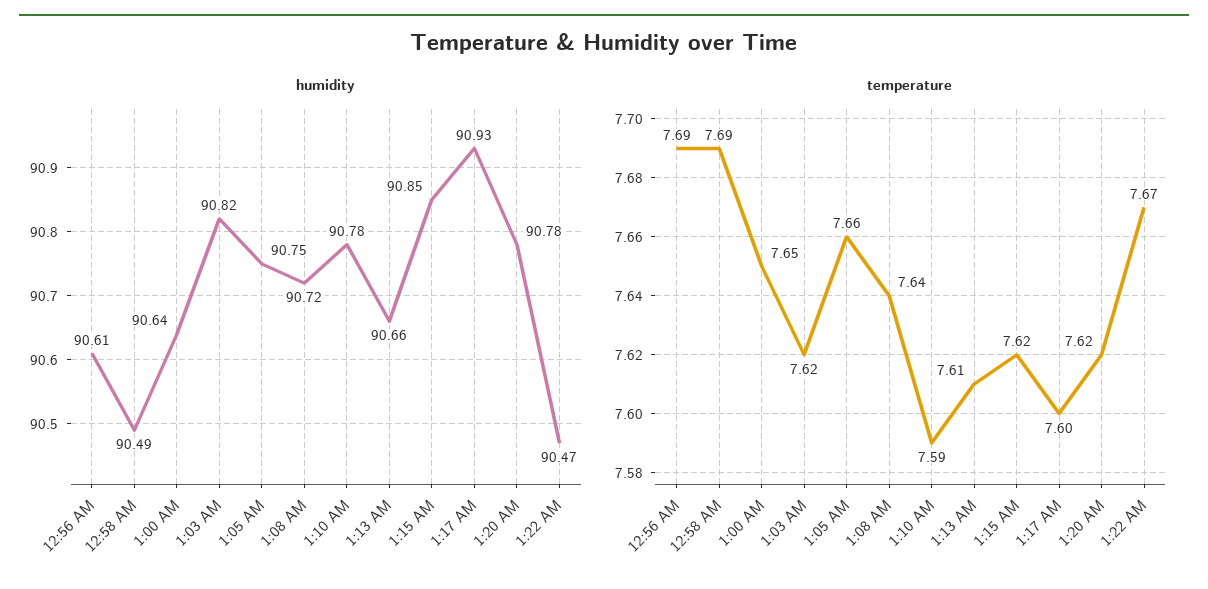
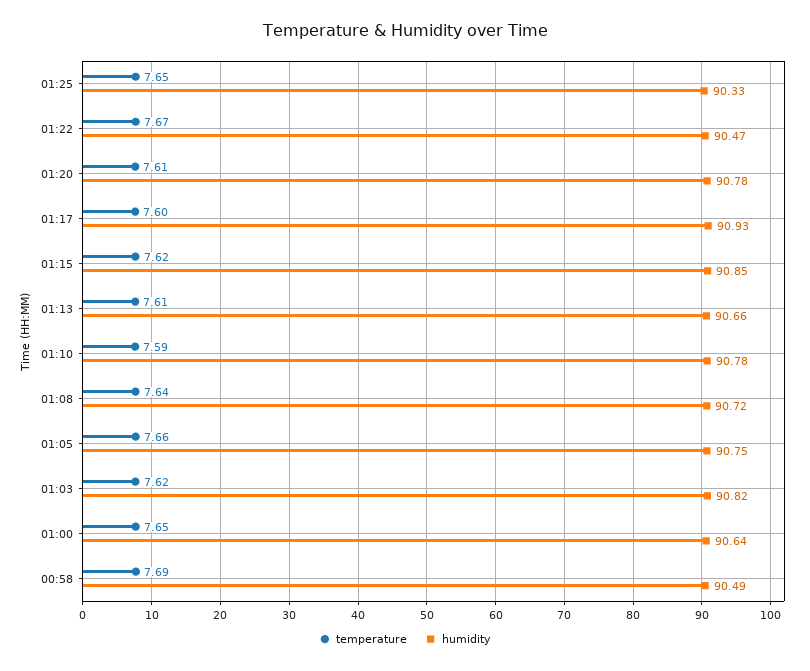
humidity, 12:56 AM: 90.61 -> none
temperature, 12:56 AM: 7.69 -> none
temperature, 1:20 AM: 7.62 -> 7.61
temperature, 01:25: none -> 7.65
humidity, 01:25: none -> 90.33

